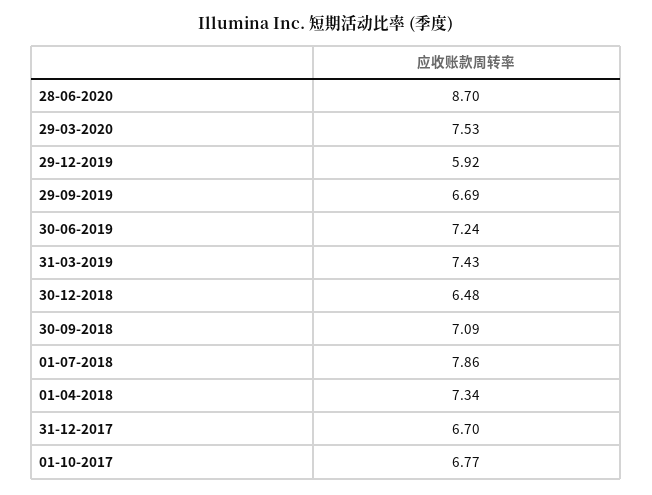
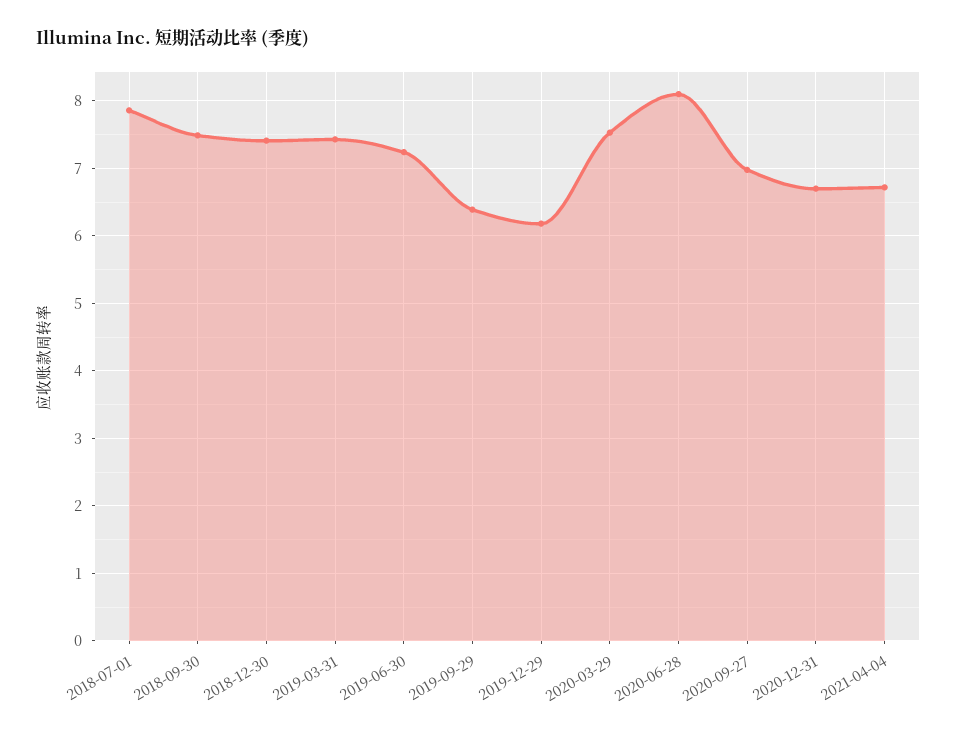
28-06-2020: 8.7 -> 8.1
29-12-2019: 5.92 -> 6.2
29-09-2019: 6.69 -> 6.4
30-12-2018: 6.48 -> 7.4
30-09-2018: 7.09 -> 7.5
01-04-2018: 7.34 -> none
31-12-2017: 6.7 -> none
01-10-2017: 6.77 -> none
2020-09-27: none -> 7
2020-12-31: none -> 6.7
2021-04-04: none -> 6.7

